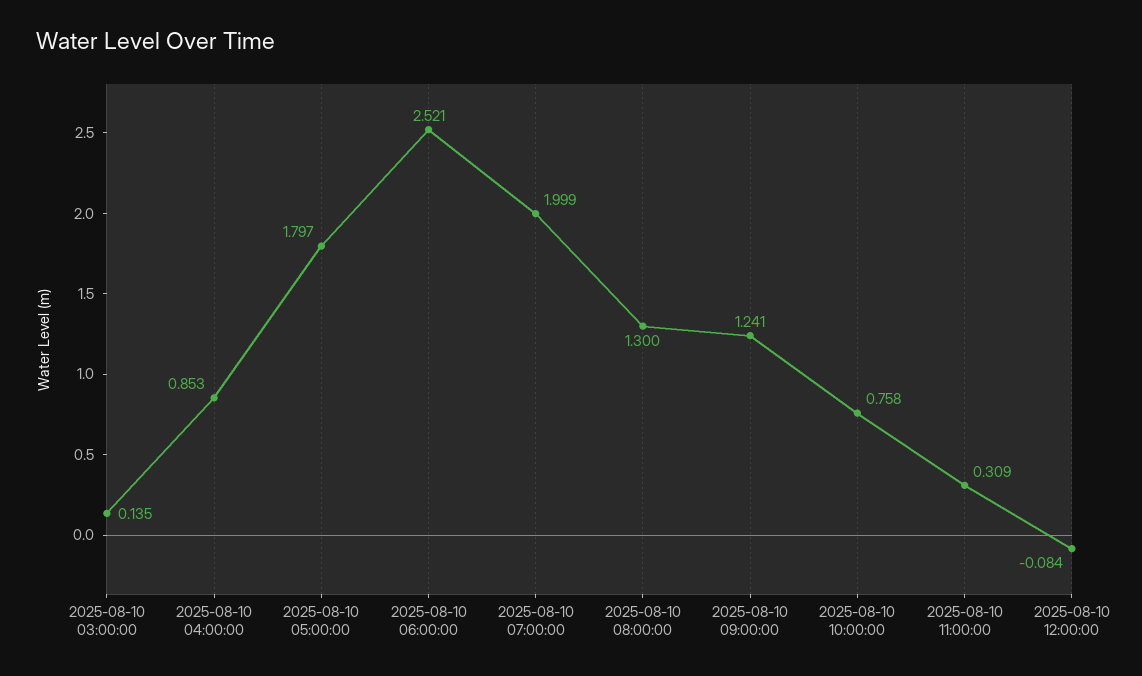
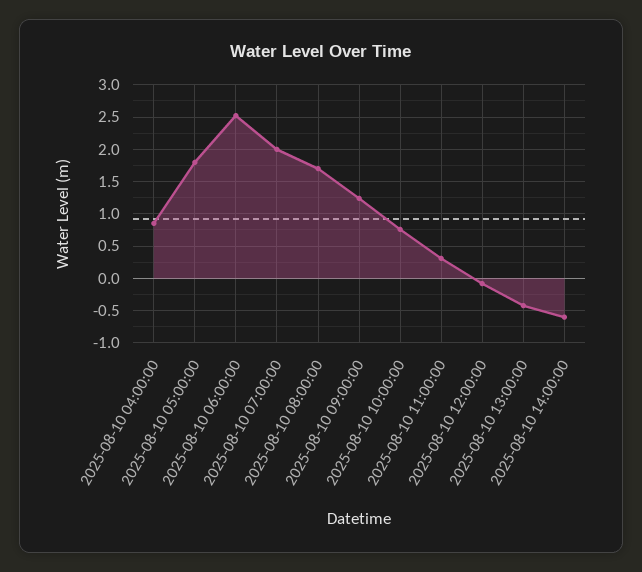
2025-08-10 03:00:00: 0.135 -> none
2025-08-10 08:00:00: 1.3 -> 1.7
2025-08-10 13:00:00: none -> -0.4
2025-08-10 14:00:00: none -> -0.6

